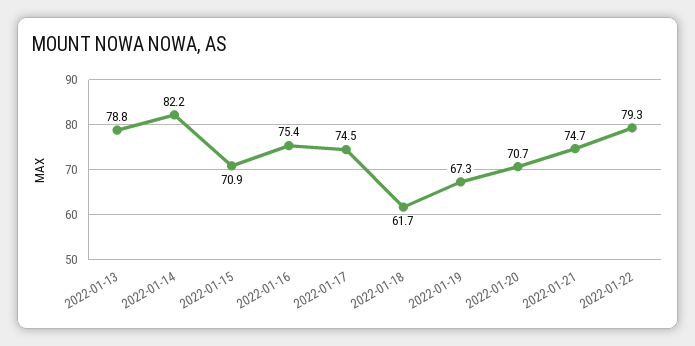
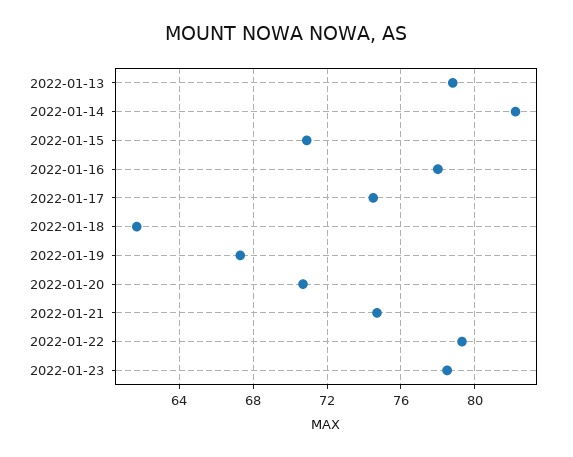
2022-01-16: 75.4 -> 78
2022-01-23: none -> 78.5

